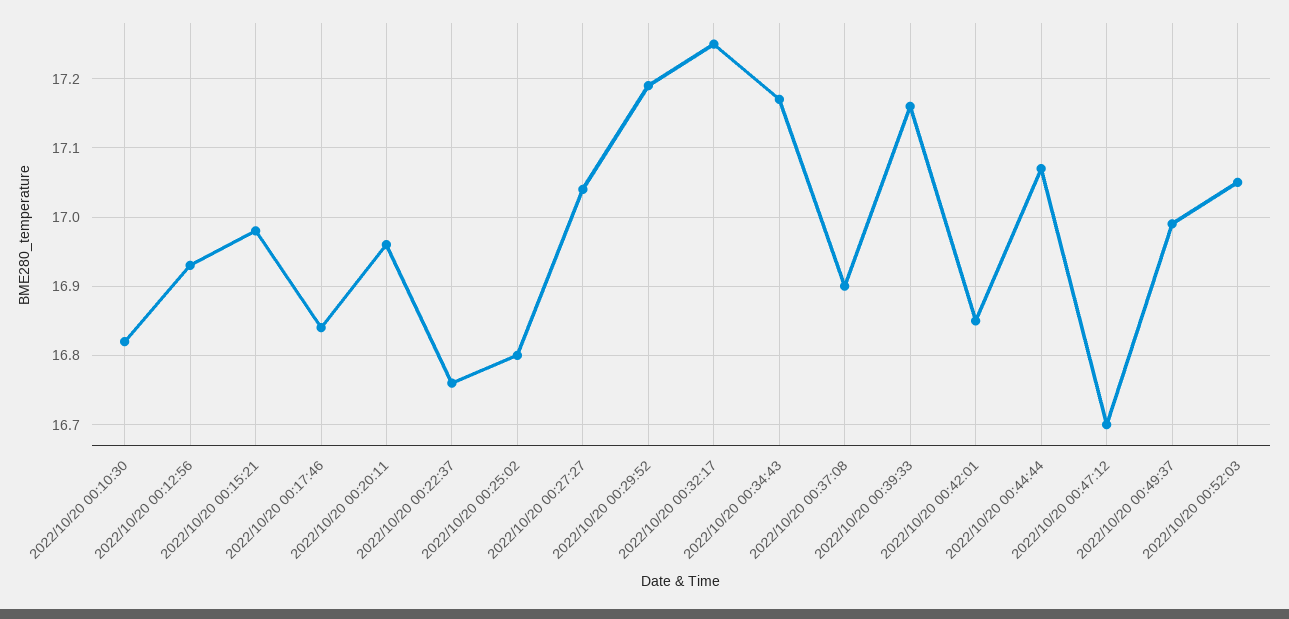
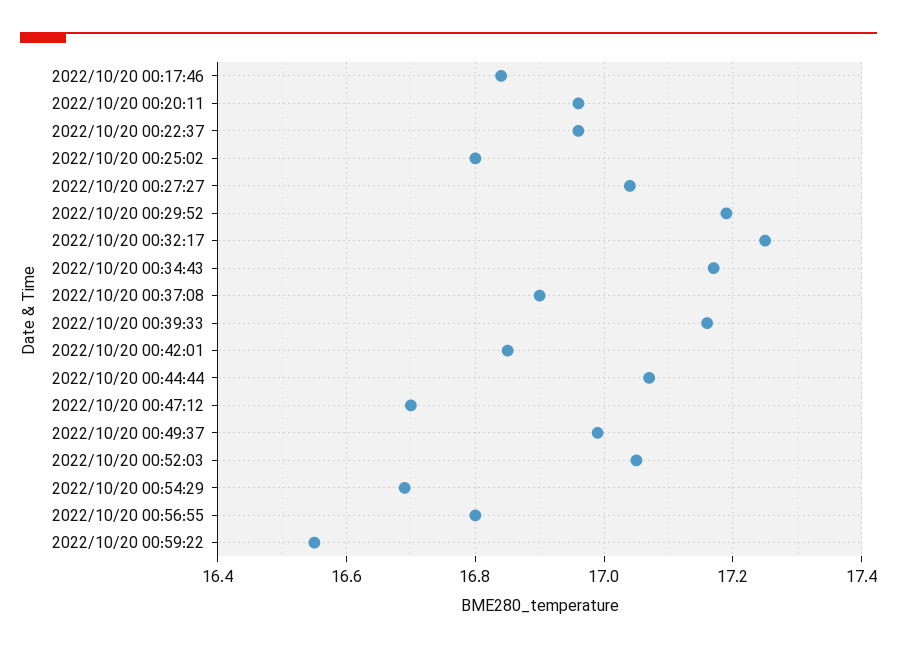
2022/10/20 00:10:30: 16.82 -> none
2022/10/20 00:12:56: 16.93 -> none
2022/10/20 00:15:21: 16.98 -> none
2022/10/20 00:22:37: 16.76 -> 16.95
2022/10/20 00:54:29: none -> 16.7
2022/10/20 00:56:55: none -> 16.8
2022/10/20 00:59:22: none -> 16.55

